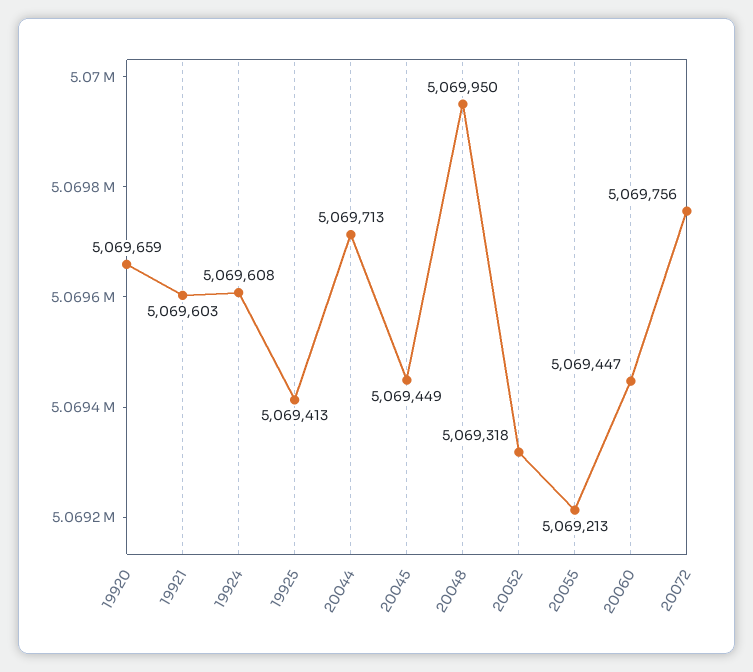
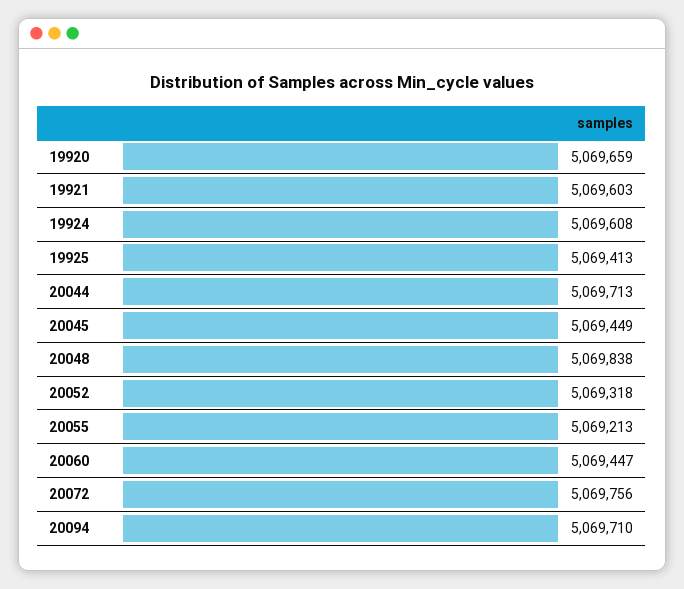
20048: 5069950 -> 5069838
20094: none -> 5069710

